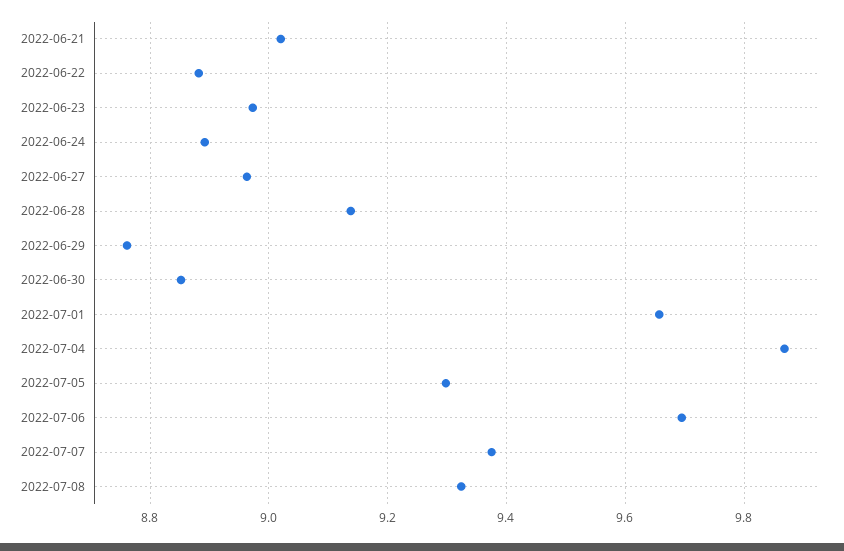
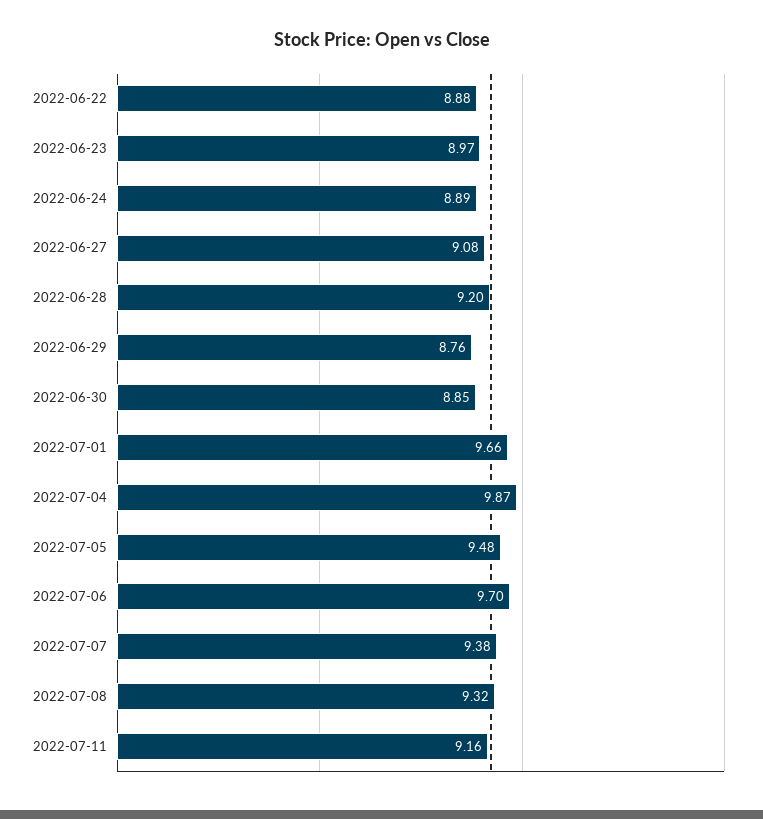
2022-06-21: 9.02 -> none
2022-06-27: 8.96 -> 9.08
2022-06-28: 9.14 -> 9.2
2022-07-05: 9.3 -> 9.48
2022-07-11: none -> 9.16

